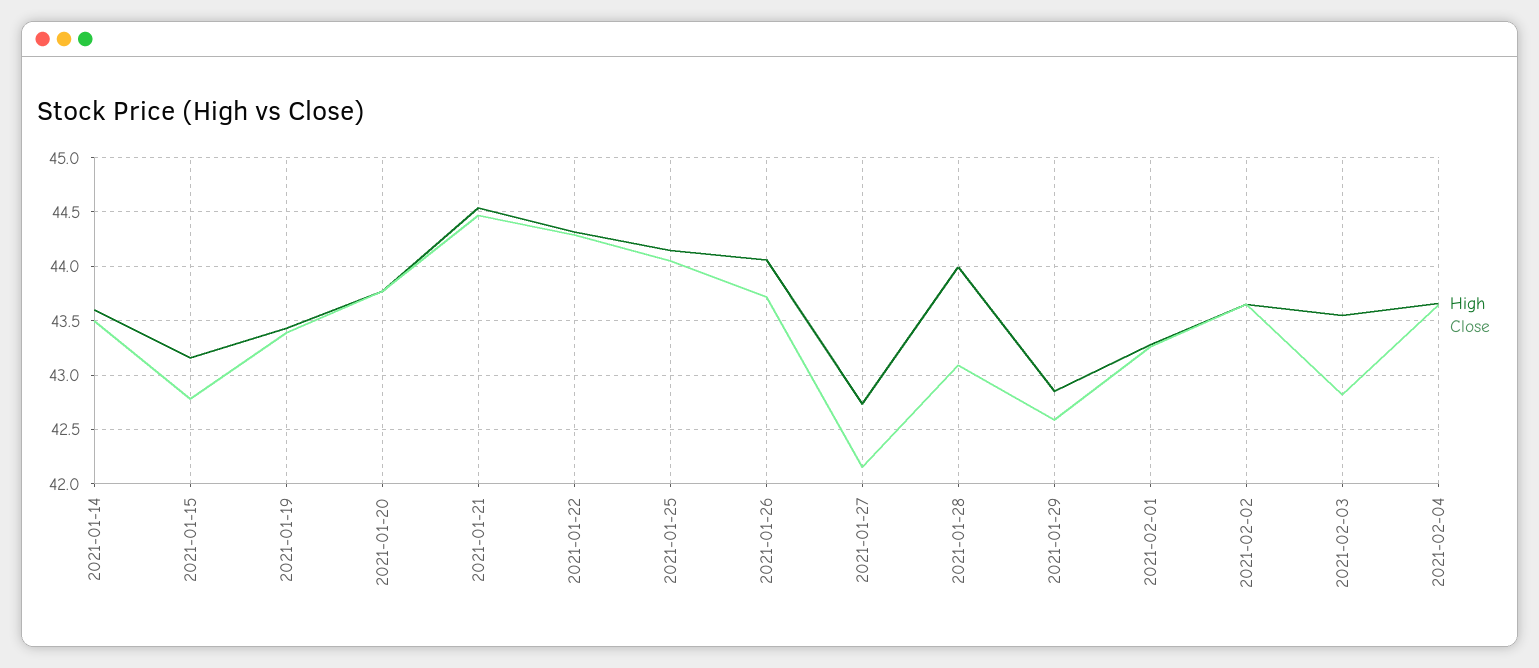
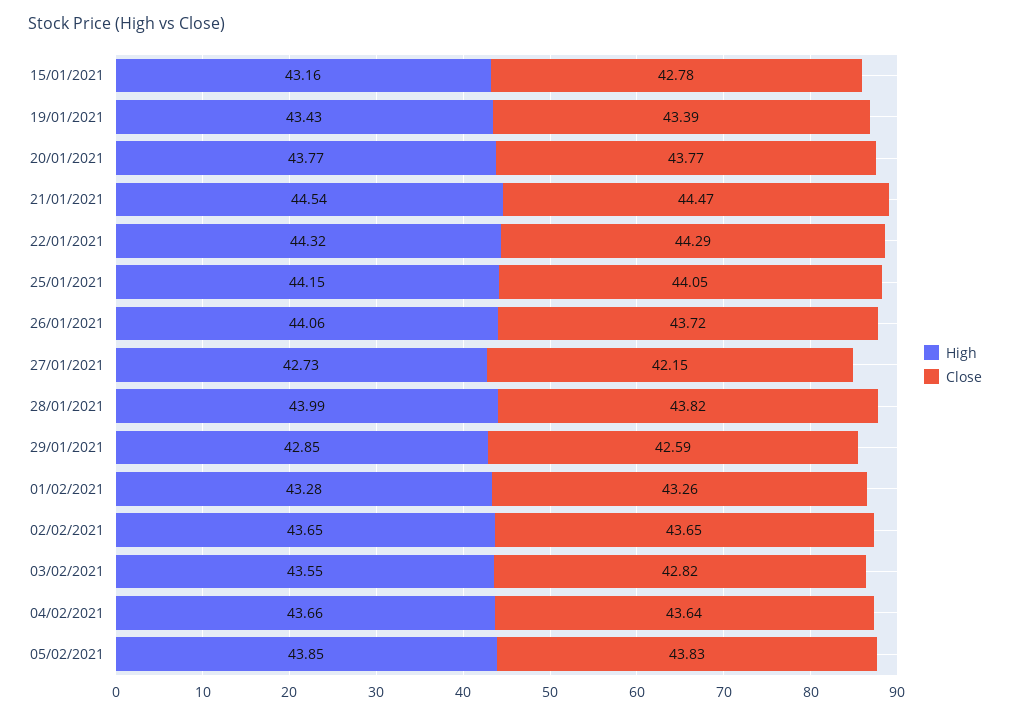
High, 2021-01-14: 43.6 -> none
Close, 2021-01-14: 43.5 -> none
Close, 2021-01-28: 43.1 -> 43.82
High, 05/02/2021: none -> 43.85
Close, 05/02/2021: none -> 43.83

